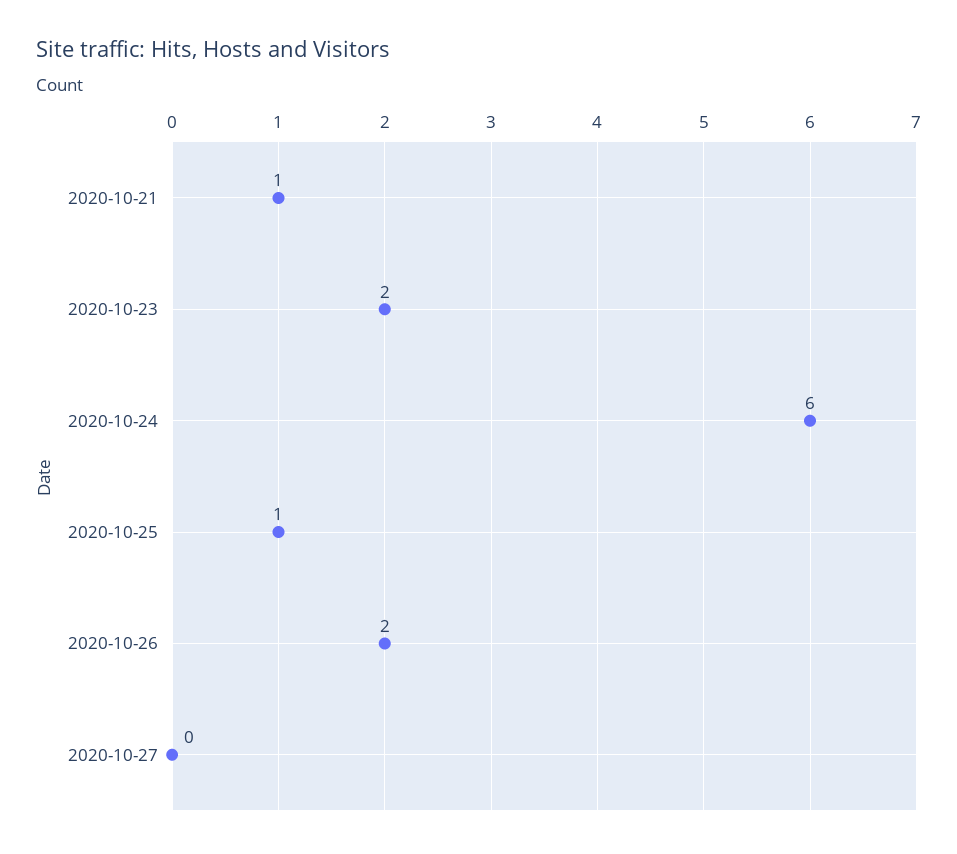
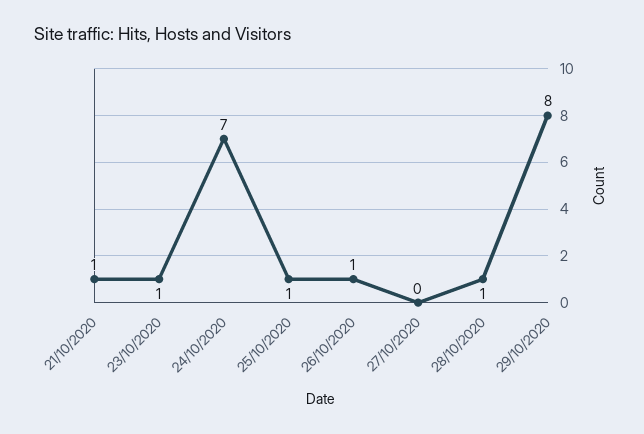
2020-10-23: 2 -> 1
2020-10-24: 6 -> 7
2020-10-26: 2 -> 1
28/10/2020: none -> 1
29/10/2020: none -> 8

